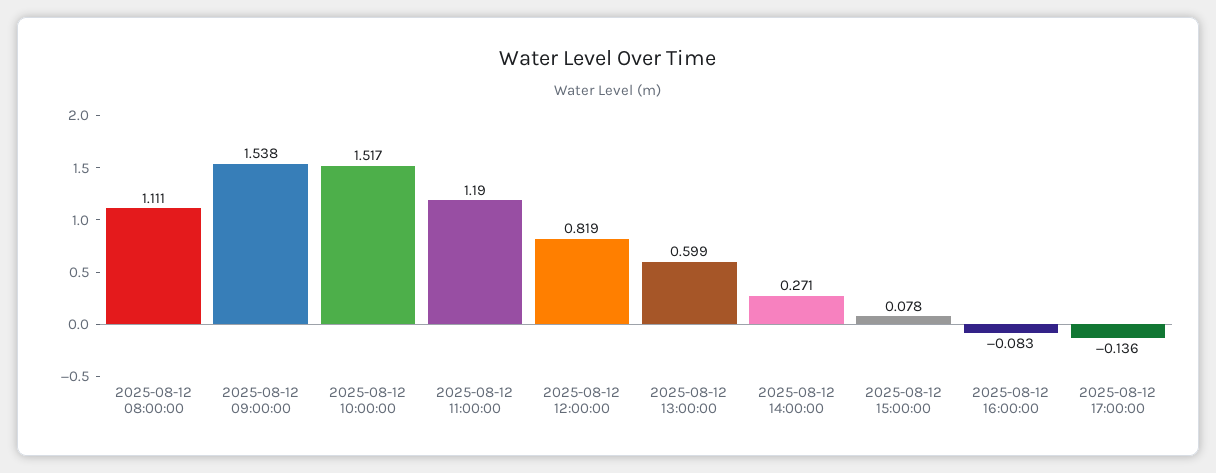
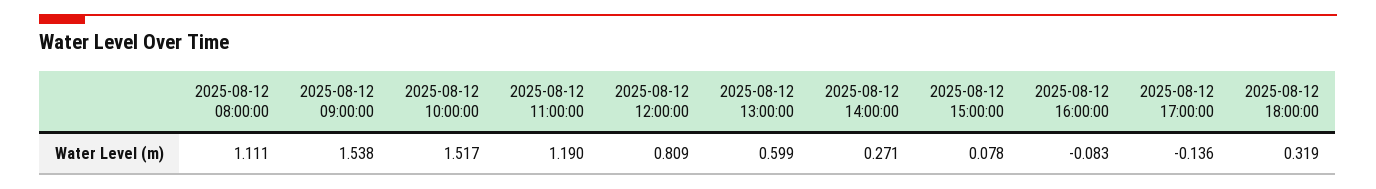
2025-08-12 12:00:00: 0.819 -> 0.809
2025-08-12 18:00:00: none -> 0.319

